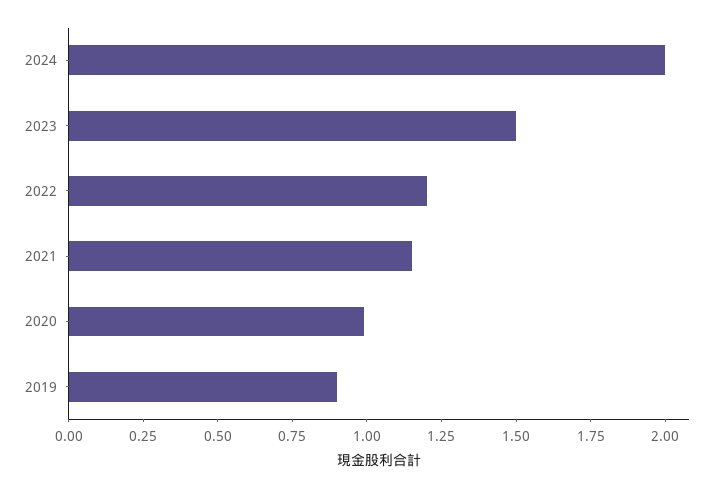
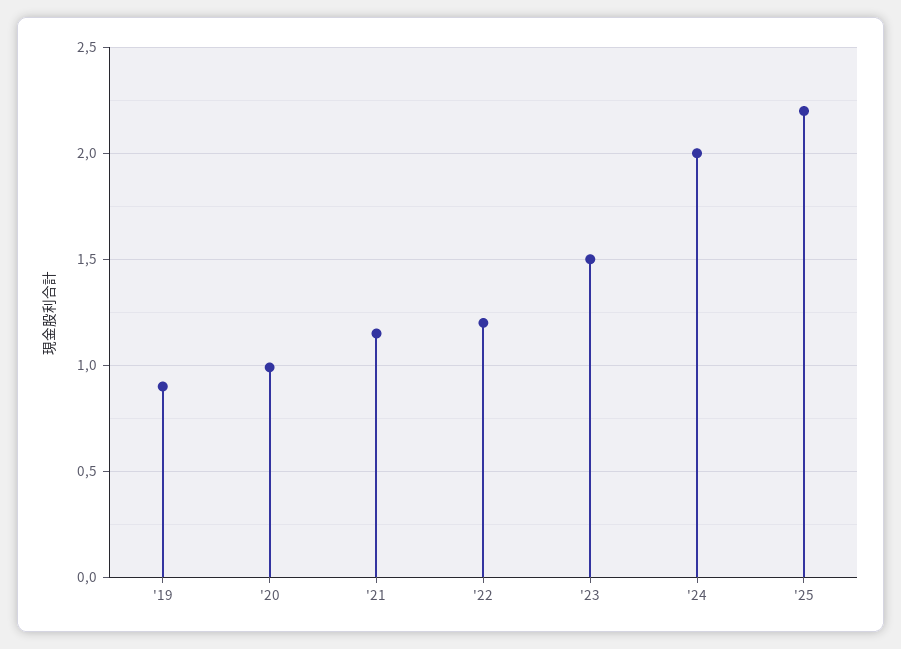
'25: none -> 2.2

